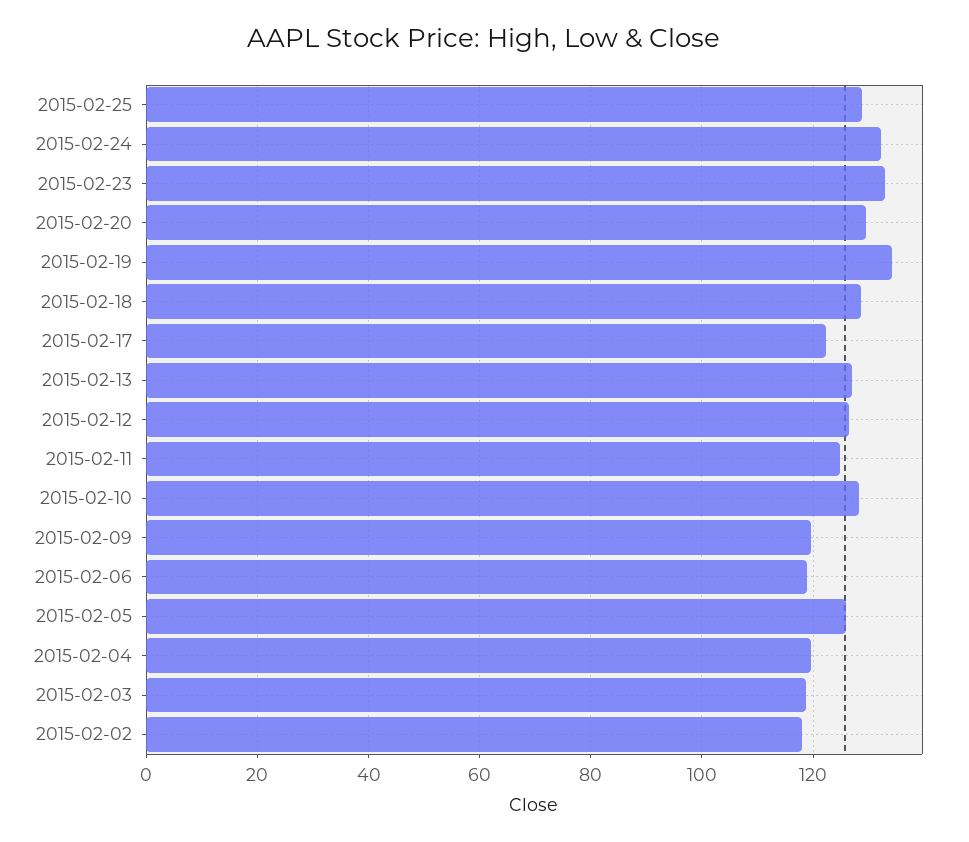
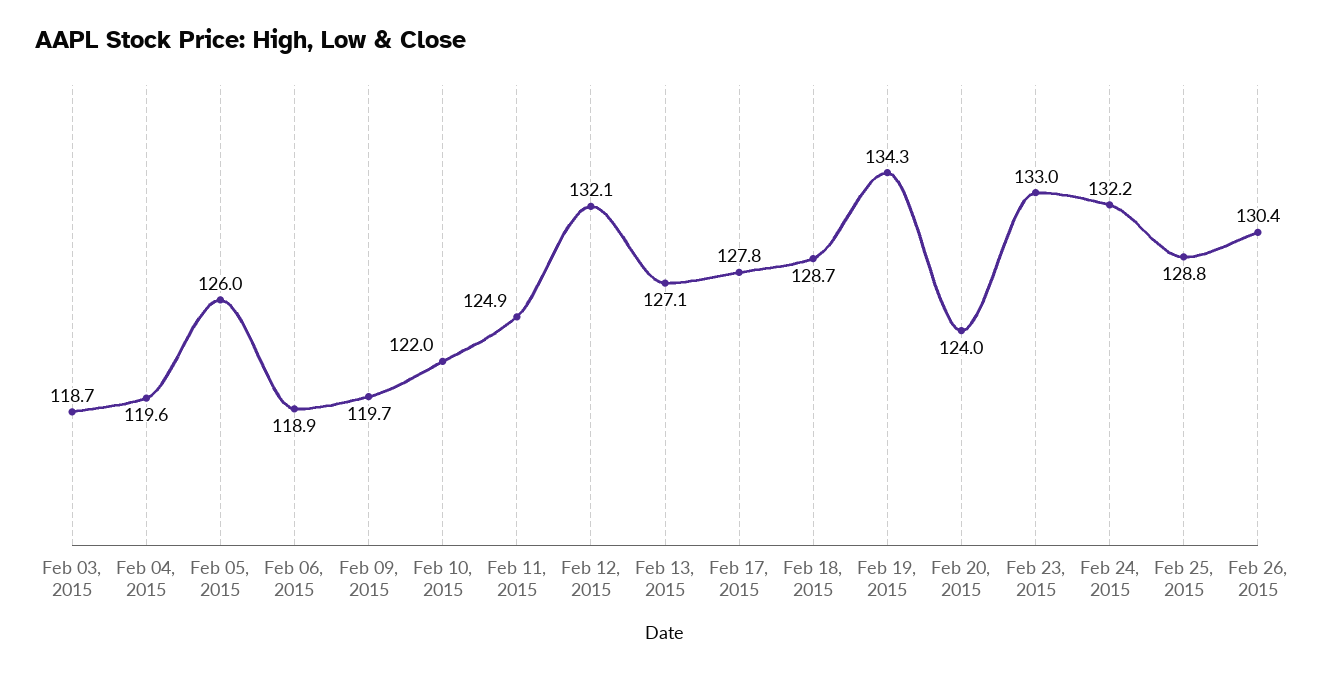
2015-02-20: 130 -> 124
2015-02-17: 122 -> 127.8
2015-02-12: 126 -> 132.1
2015-02-10: 128 -> 122
2015-02-02: 118 -> none
Feb 26, 2015: none -> 130.4

